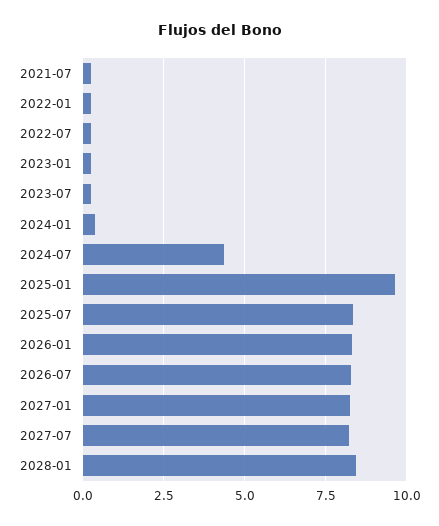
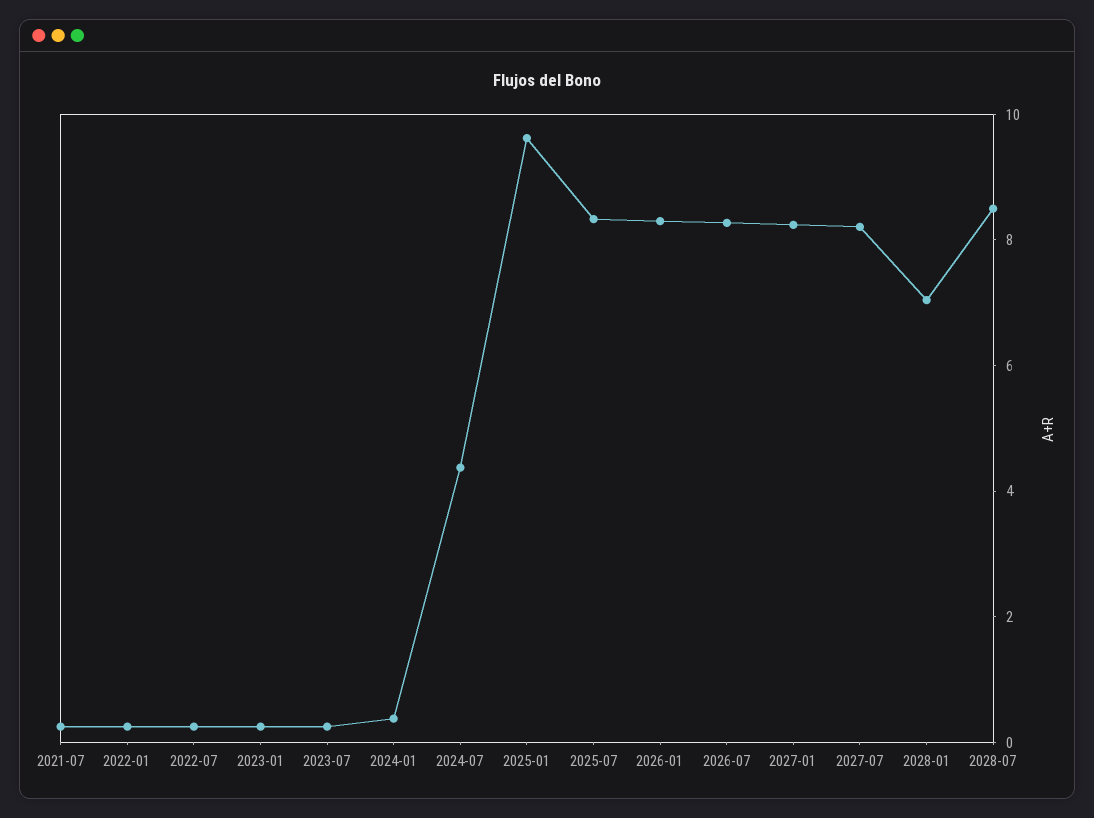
2028-01: 8.5 -> 7
2028-07: none -> 8.5

